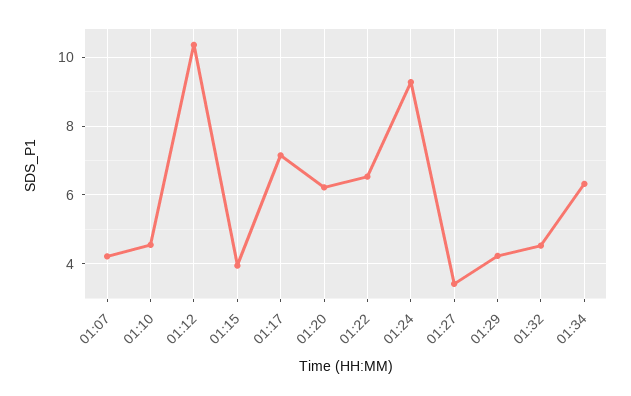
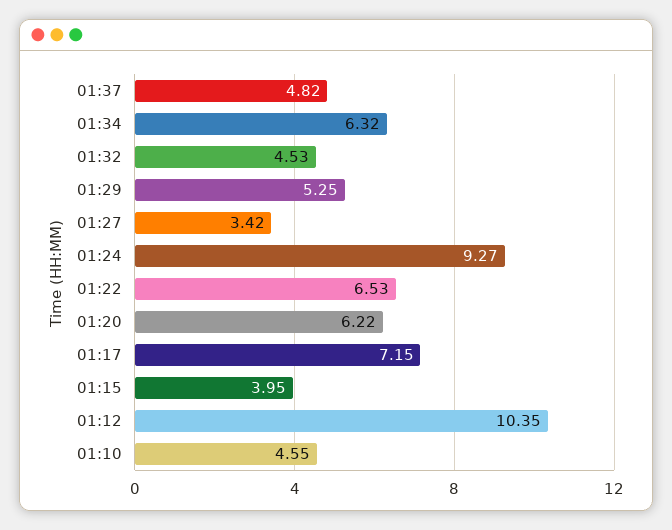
01:07: 4.2 -> none
01:29: 4.2 -> 5.25
01:37: none -> 4.82

